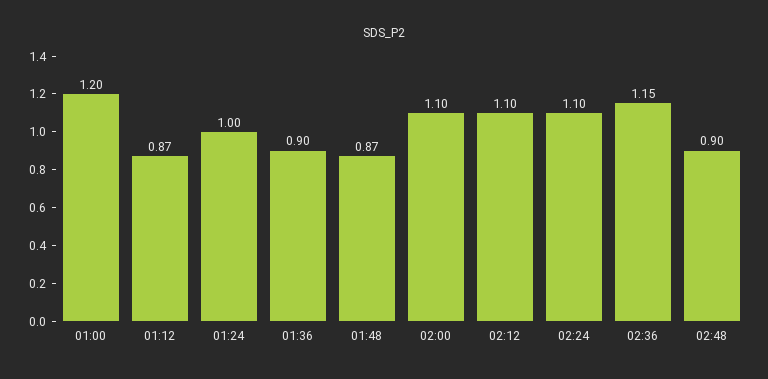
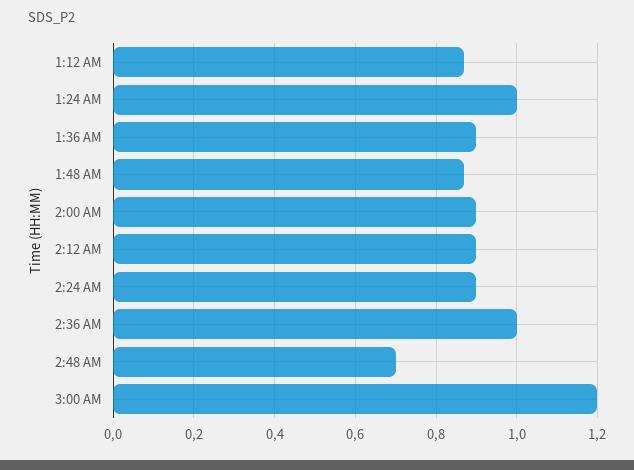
01:00: 1.2 -> none
02:00: 1.1 -> 0.9
02:12: 1.1 -> 0.9
02:24: 1.1 -> 0.9
02:36: 1.15 -> 1
02:48: 0.9 -> 0.7
3:00 AM: none -> 1.2

